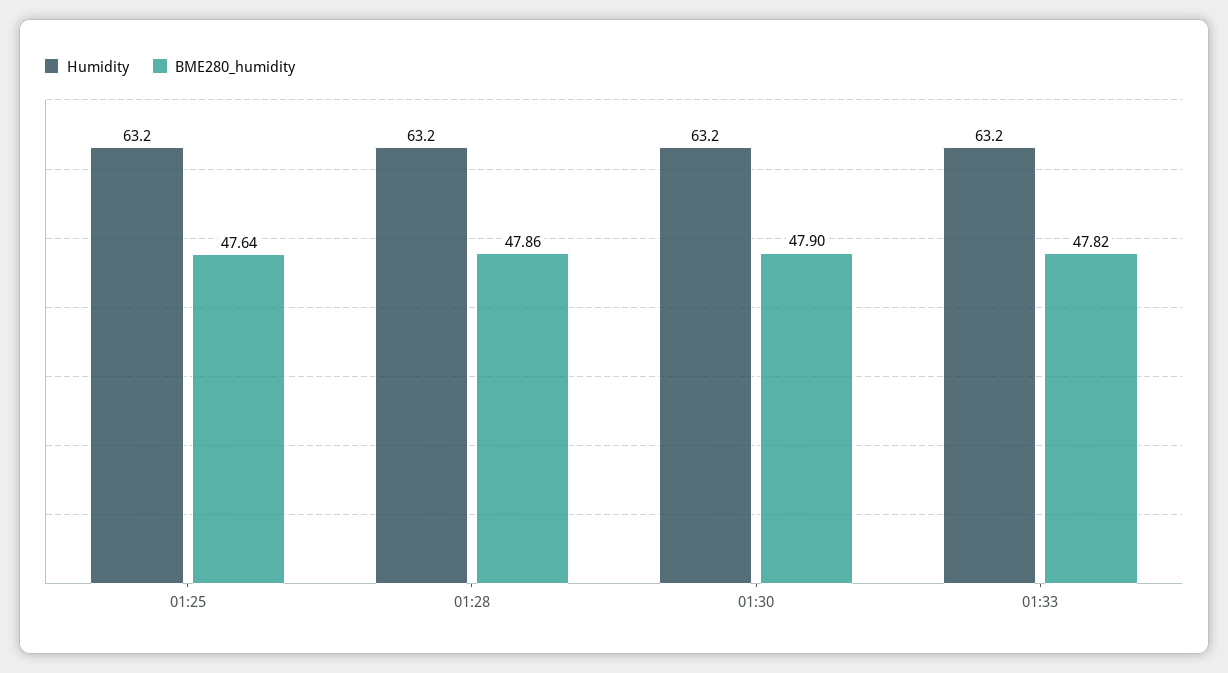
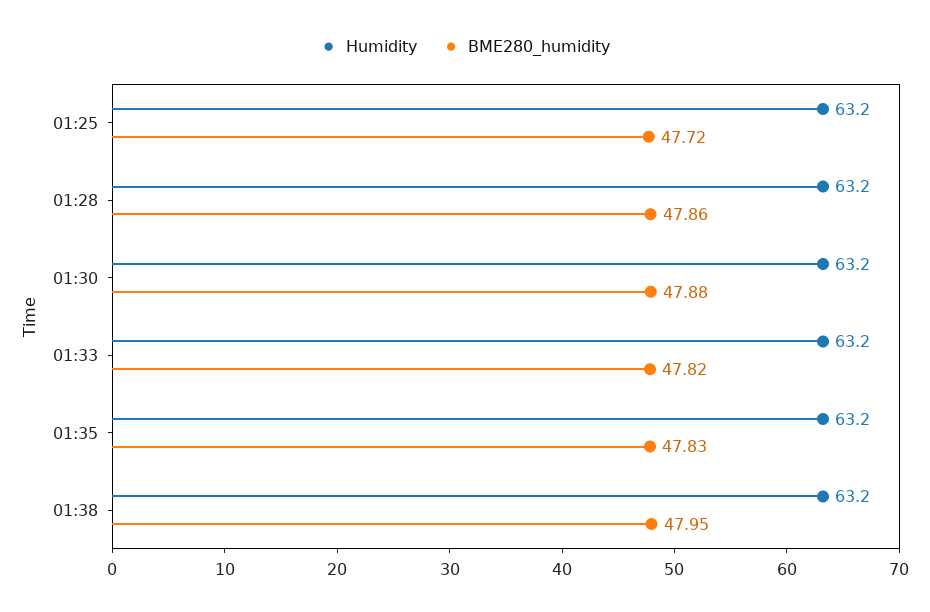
BME280_humidity, 01:25: 47.64 -> 47.72
BME280_humidity, 01:30: 47.9 -> 47.88
Humidity, 01:35: none -> 63.2
BME280_humidity, 01:35: none -> 47.83
Humidity, 01:38: none -> 63.2
BME280_humidity, 01:38: none -> 47.95

